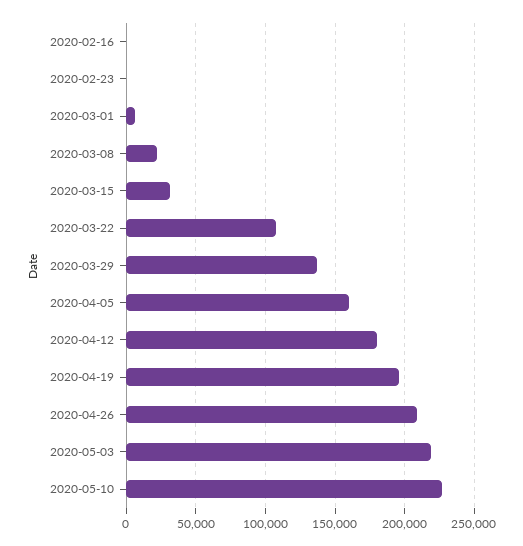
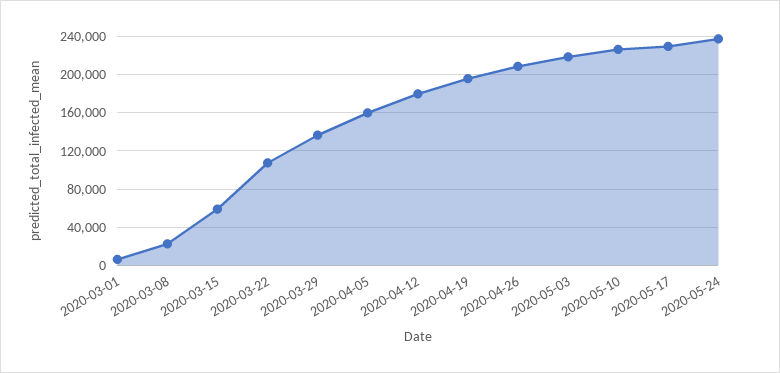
2020-02-16: 0 -> none
2020-02-23: 0 -> none
2020-03-15: 30000 -> 60000
2020-05-17: none -> 230000
2020-05-24: none -> 240000

